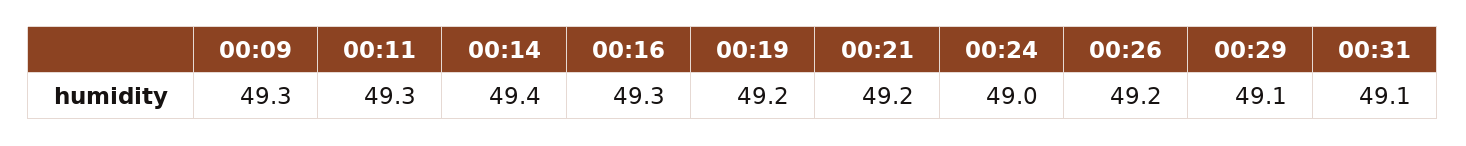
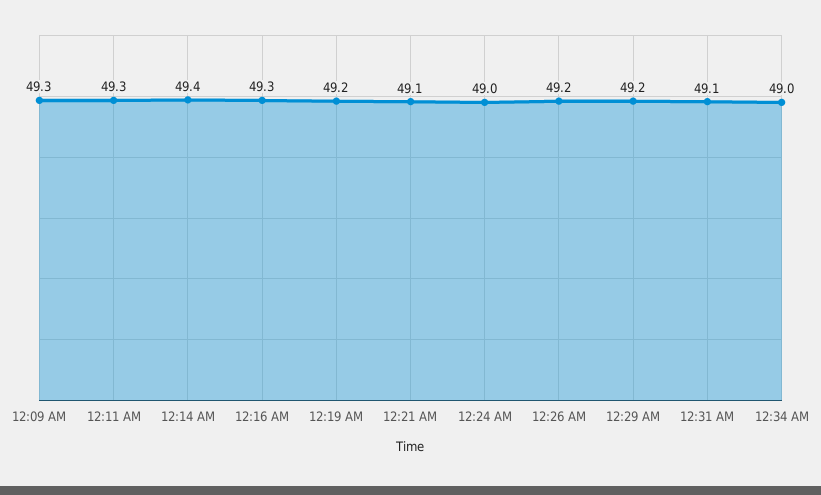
00:21: 49.2 -> 49.1
00:29: 49.1 -> 49.2
12:34 AM: none -> 49

